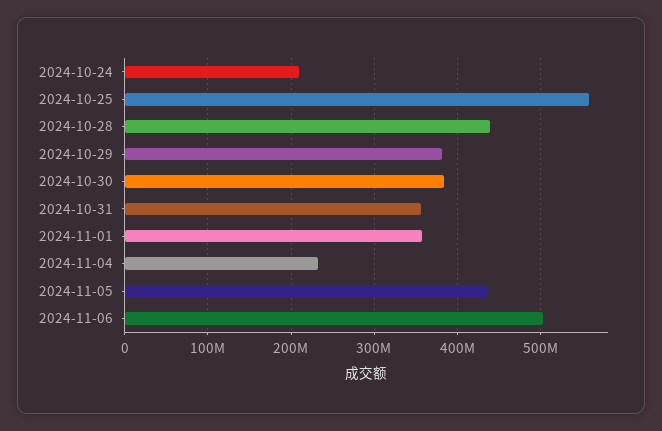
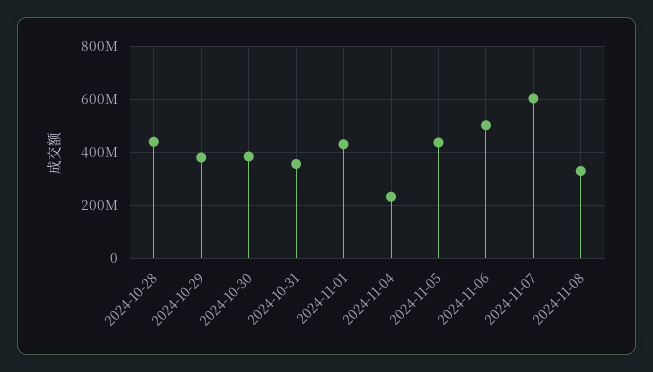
2024-10-24: 210000000 -> none
2024-10-25: 560000000 -> none
2024-11-01: 360000000 -> 425000000
2024-11-07: none -> 600000000
2024-11-08: none -> 325000000

